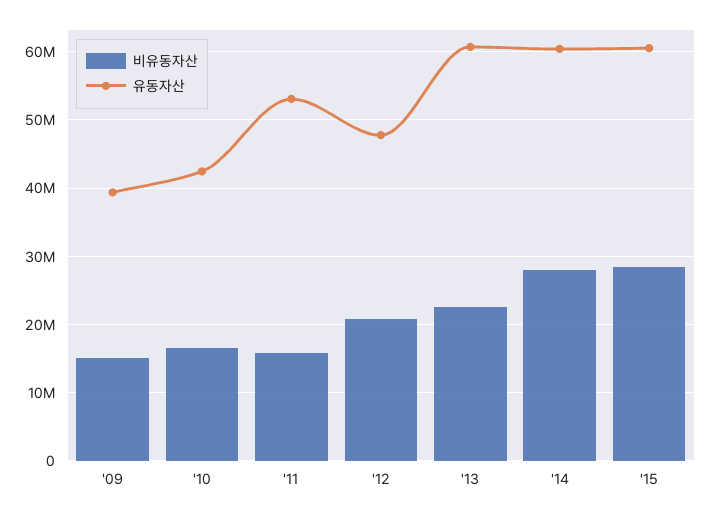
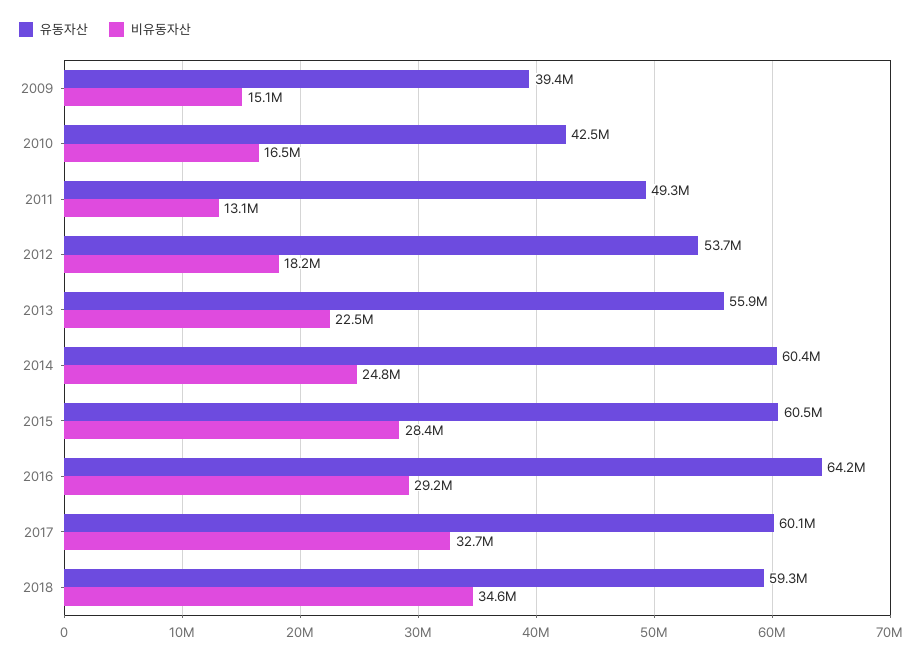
비유동자산, '11: 16000000 -> 13100000
유동자산, '11: 53000000 -> 49300000
비유동자산, '12: 21000000 -> 18200000
유동자산, '12: 48000000 -> 53700000
유동자산, '13: 61000000 -> 55900000
비유동자산, '14: 28000000 -> 24800000
유동자산, 2016: none -> 64200000
비유동자산, 2016: none -> 29200000
유동자산, 2017: none -> 60100000
비유동자산, 2017: none -> 32700000
유동자산, 2018: none -> 59300000
비유동자산, 2018: none -> 34600000

